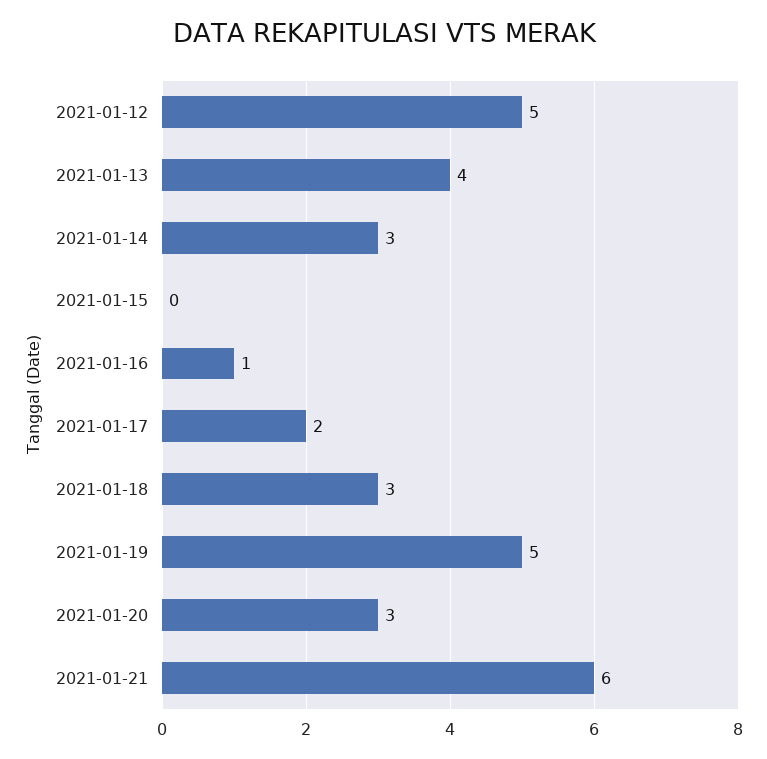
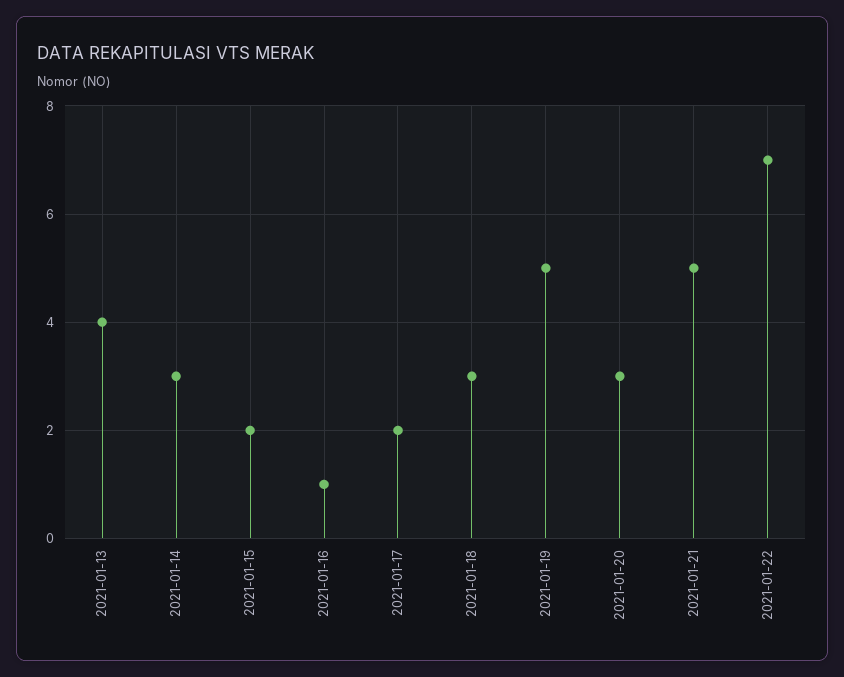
2021-01-12: 5 -> none
2021-01-15: 0 -> 2
2021-01-21: 6 -> 5
2021-01-22: none -> 7

